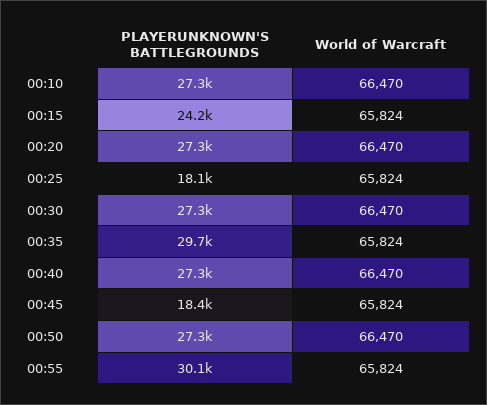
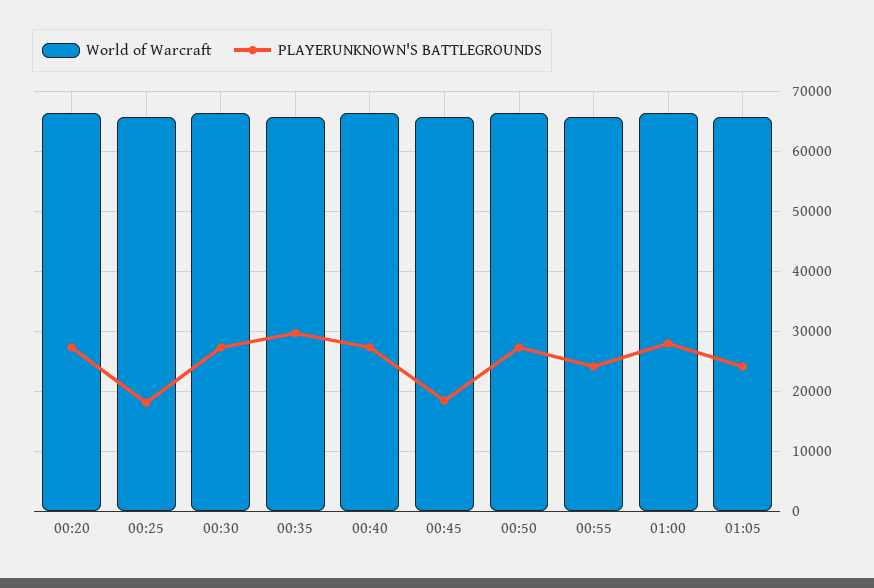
PLAYERUNKNOWN'S BATTLEGROUNDS, 00:10: 27300 -> none
World of Warcraft, 00:10: 66470 -> none
PLAYERUNKNOWN'S BATTLEGROUNDS, 00:15: 24200 -> none
World of Warcraft, 00:15: 65824 -> none
PLAYERUNKNOWN'S BATTLEGROUNDS, 00:55: 30100 -> 24000
World of Warcraft, 01:00: none -> 66000
PLAYERUNKNOWN'S BATTLEGROUNDS, 01:00: none -> 28000
World of Warcraft, 01:05: none -> 66000
PLAYERUNKNOWN'S BATTLEGROUNDS, 01:05: none -> 24000

